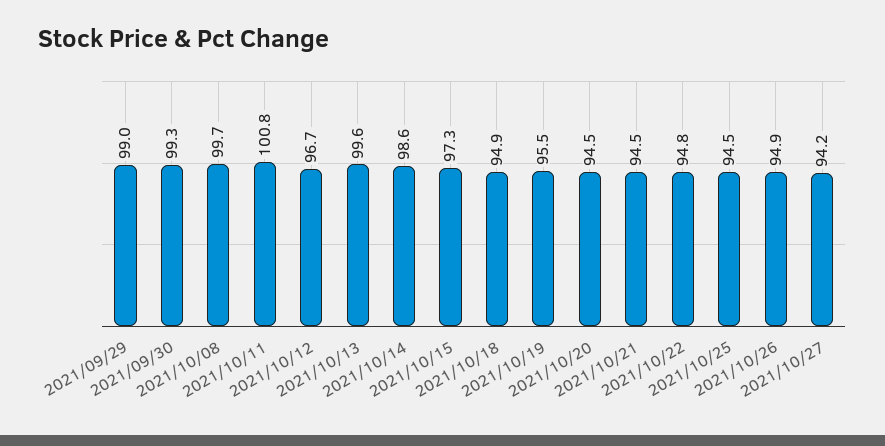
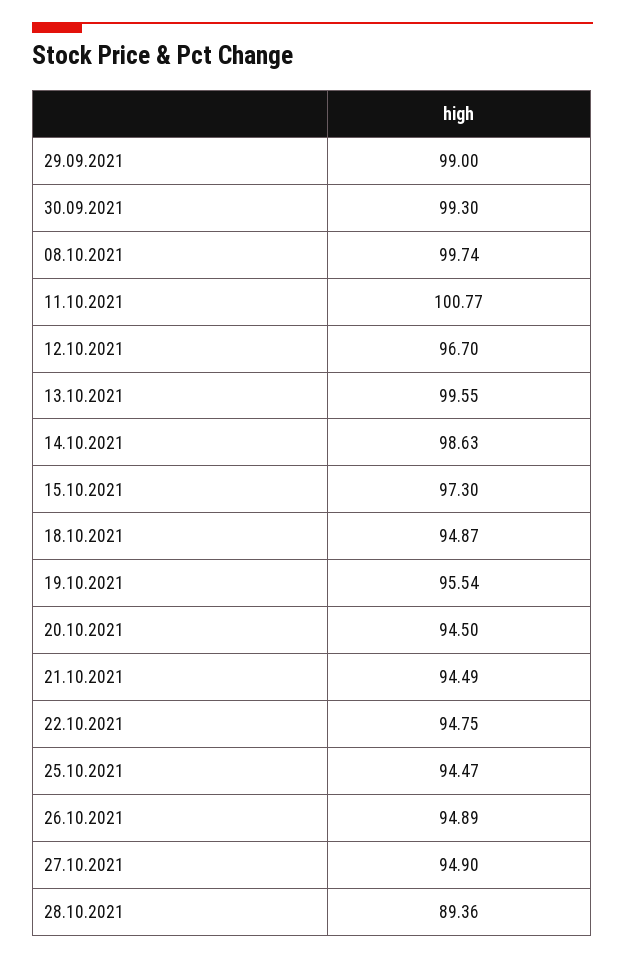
2021/10/27: 94.2 -> 94.9
28.10.2021: none -> 89.36

